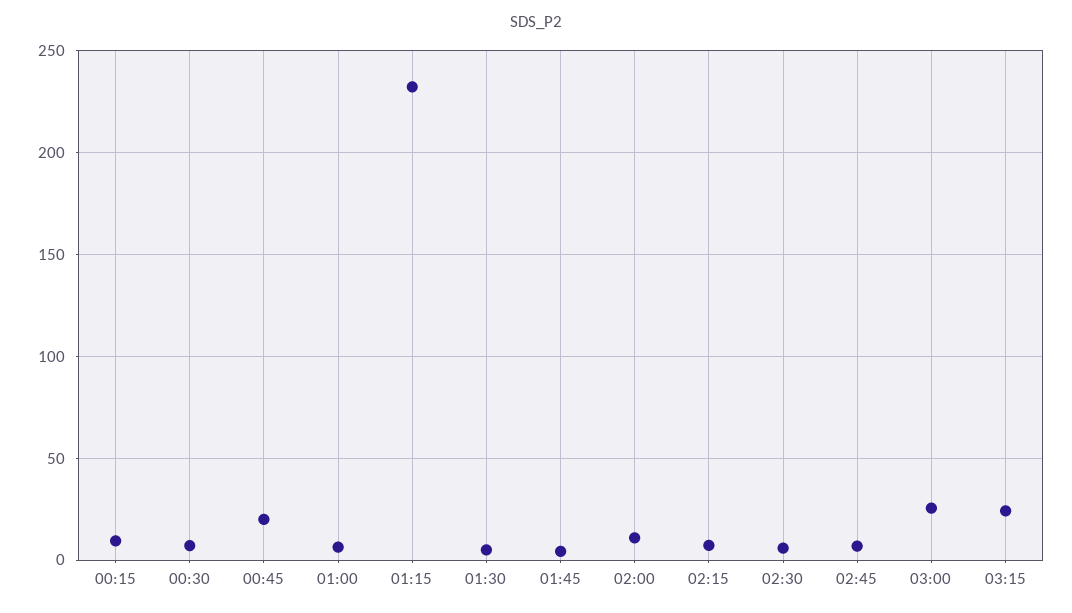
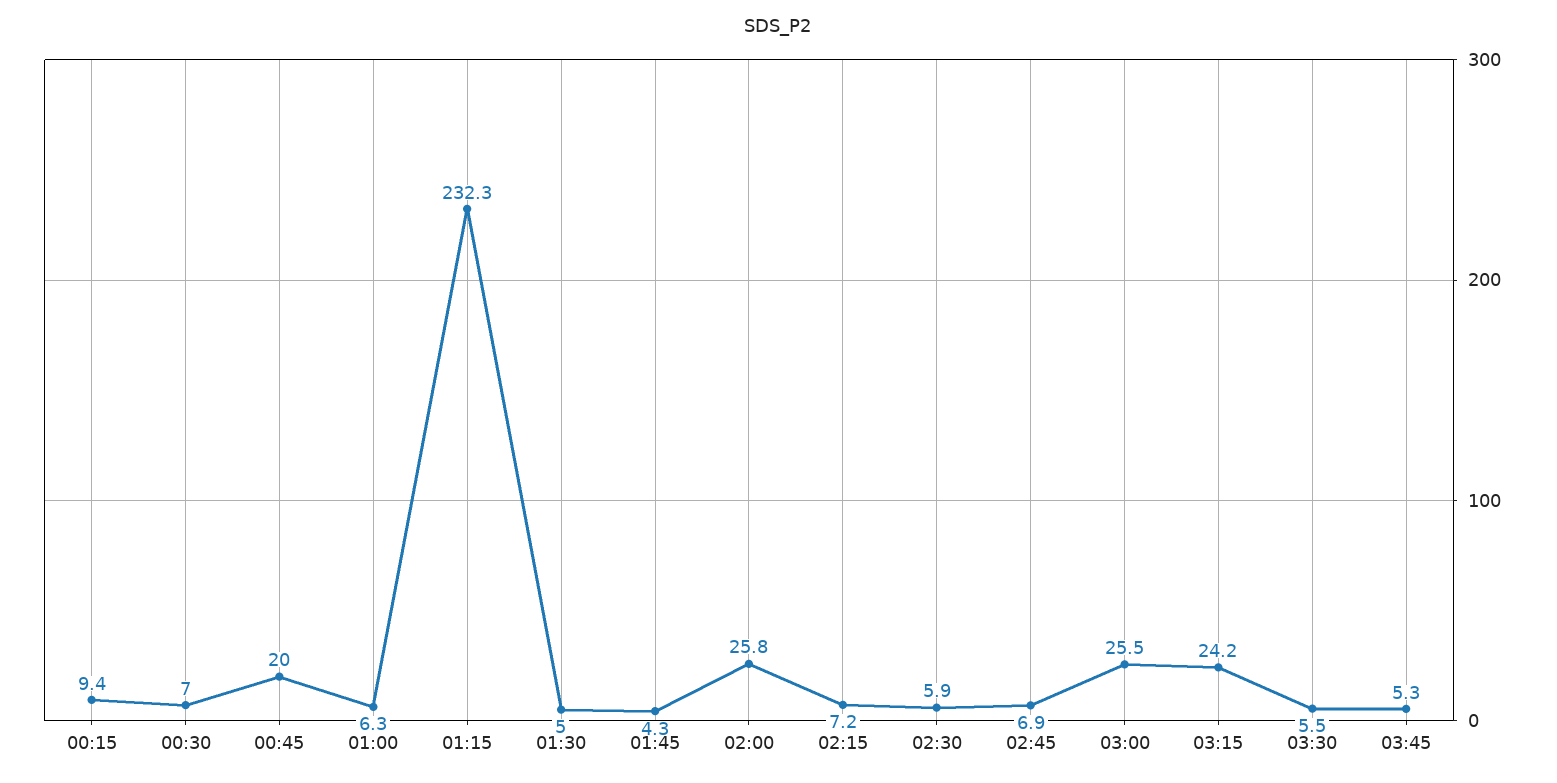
02:00: 10 -> 25.8
03:30: none -> 5.5
03:45: none -> 5.3

